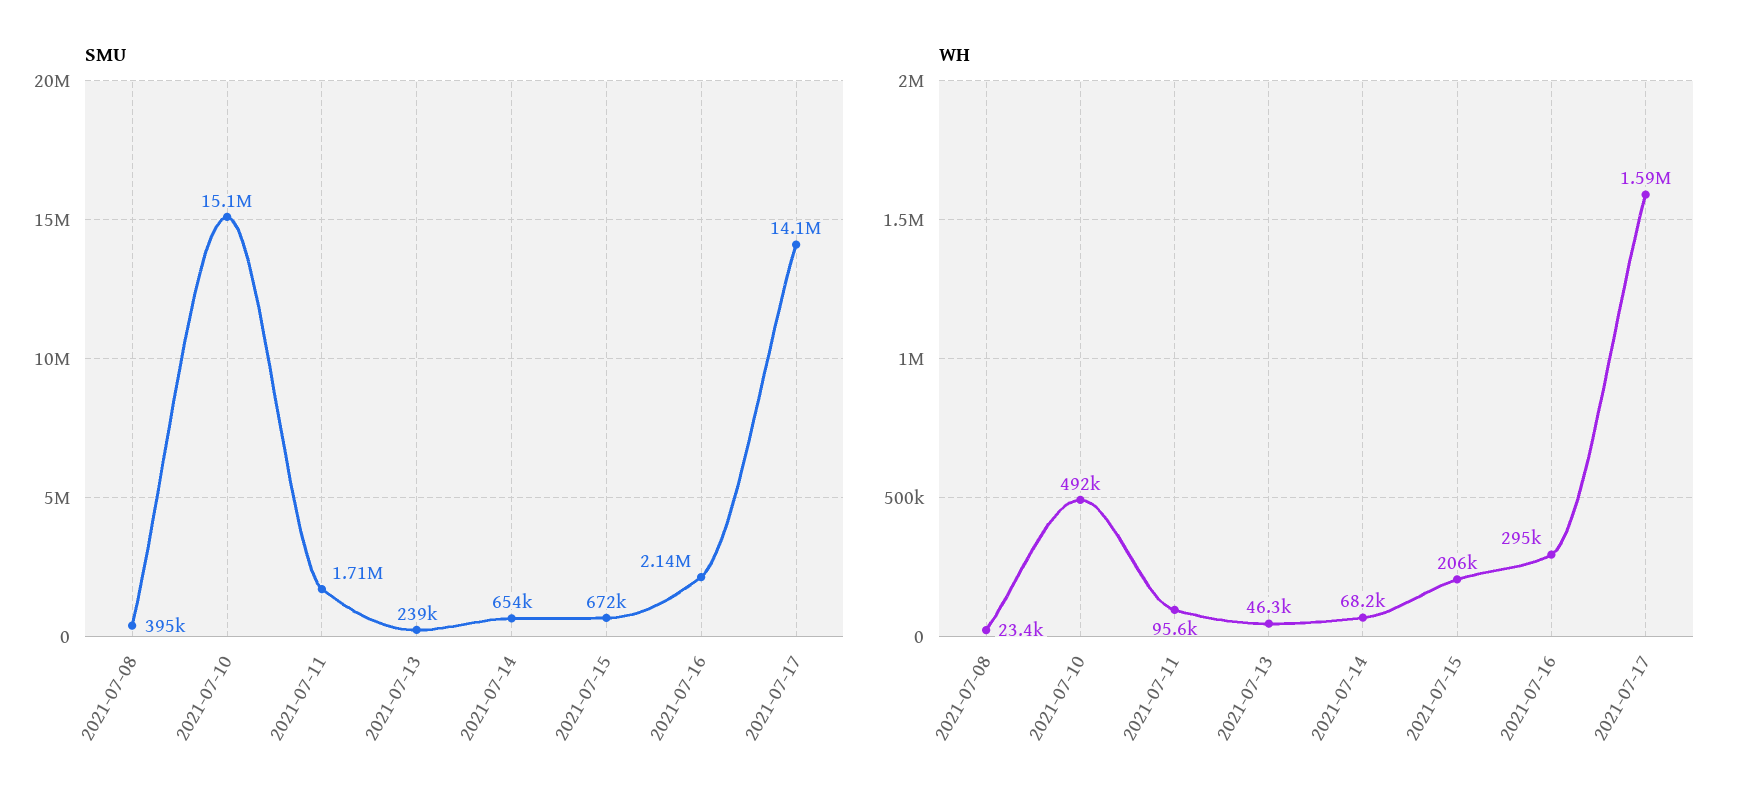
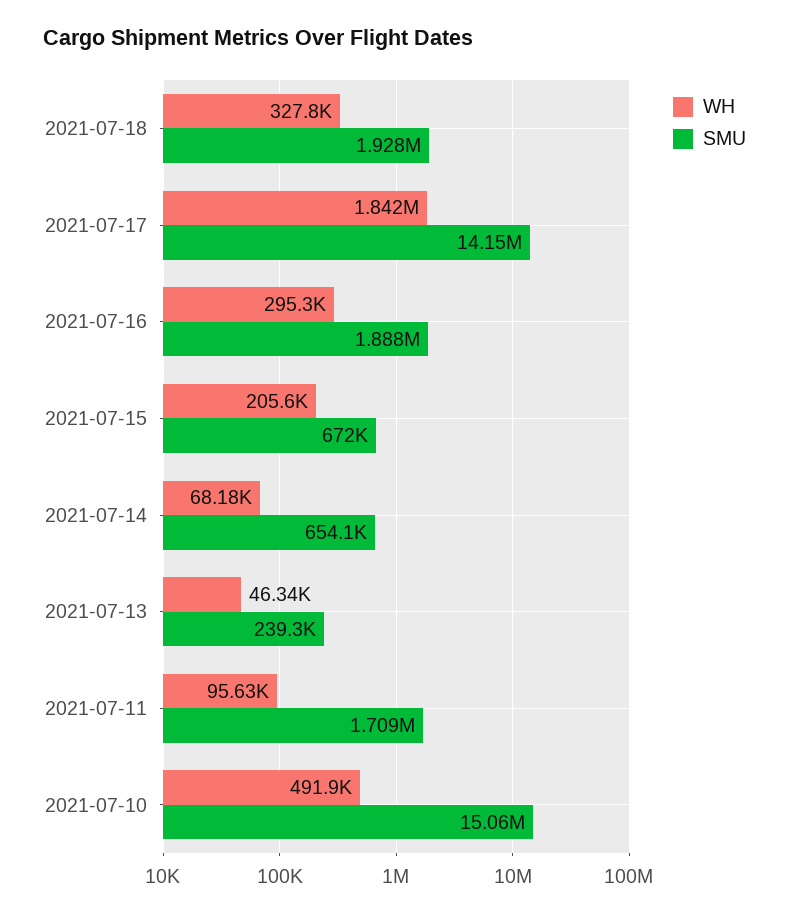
SMU, 2021-07-08: 395000 -> none
SMU, 2021-07-16: 2140000 -> 1888000
WH, 2021-07-08: 23400 -> none
WH, 2021-07-17: 1590000 -> 1842000
WH, 2021-07-18: none -> 327800
SMU, 2021-07-18: none -> 1928000

